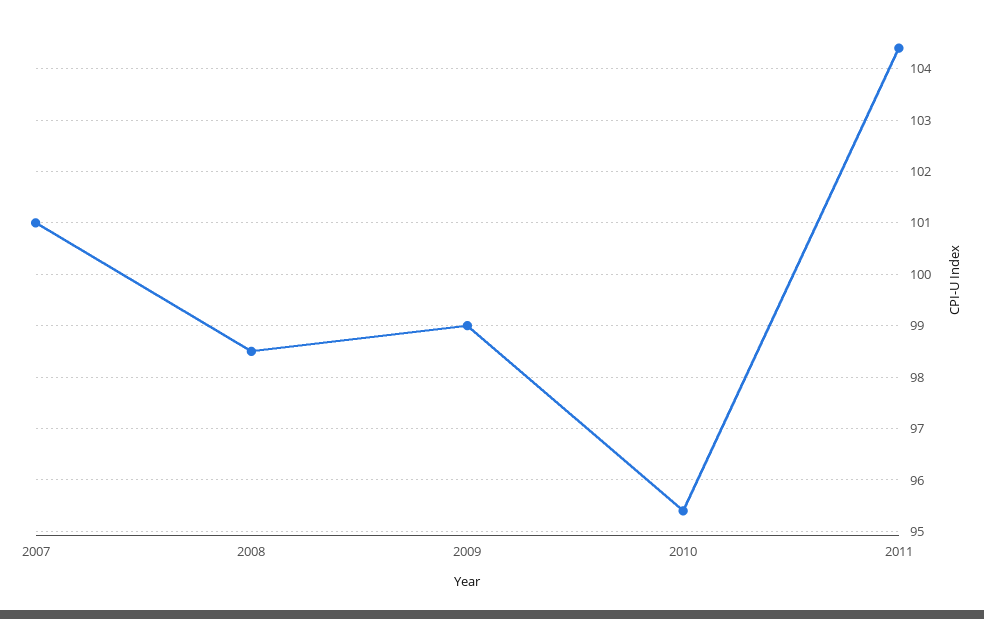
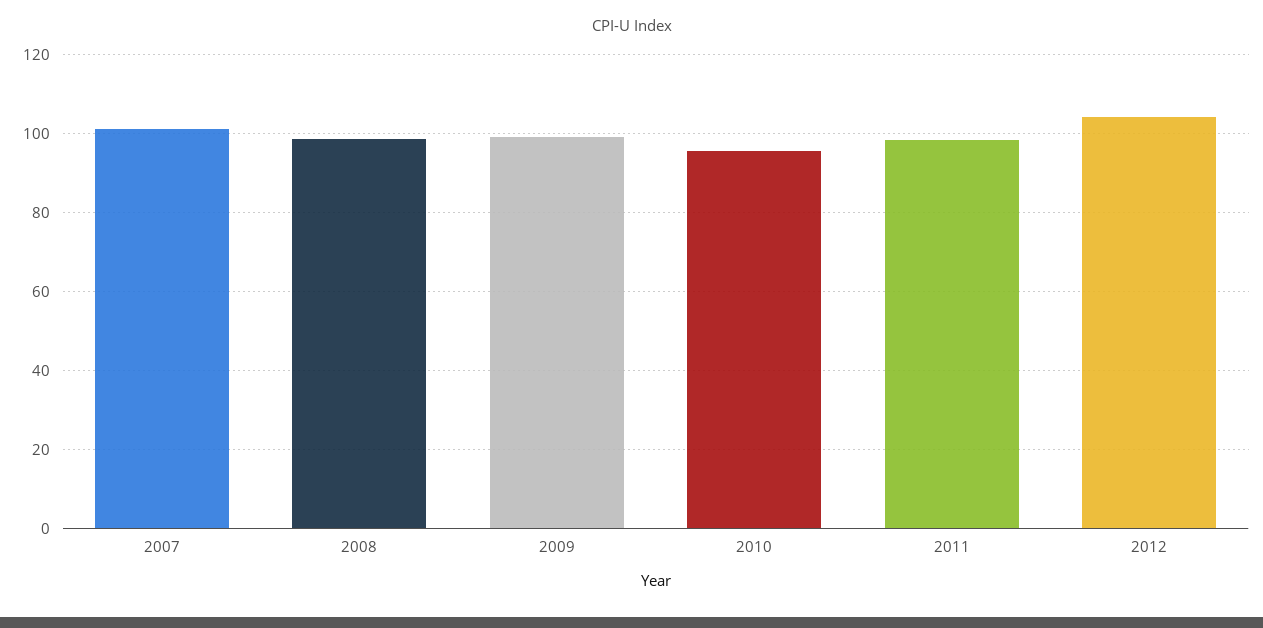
2011: 104.5 -> 98
2012: none -> 104

